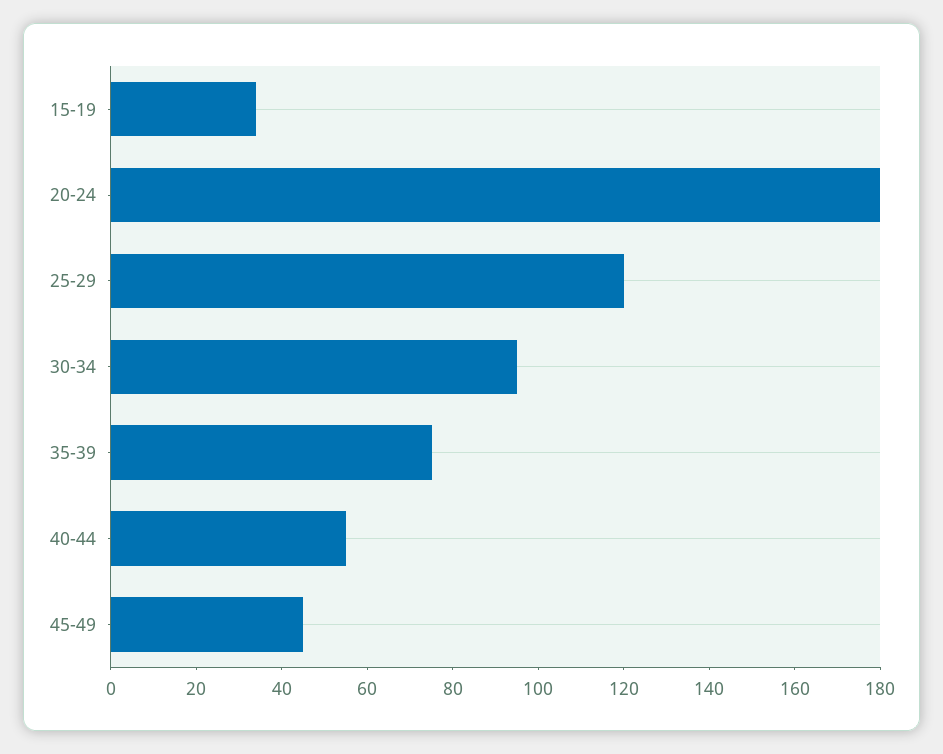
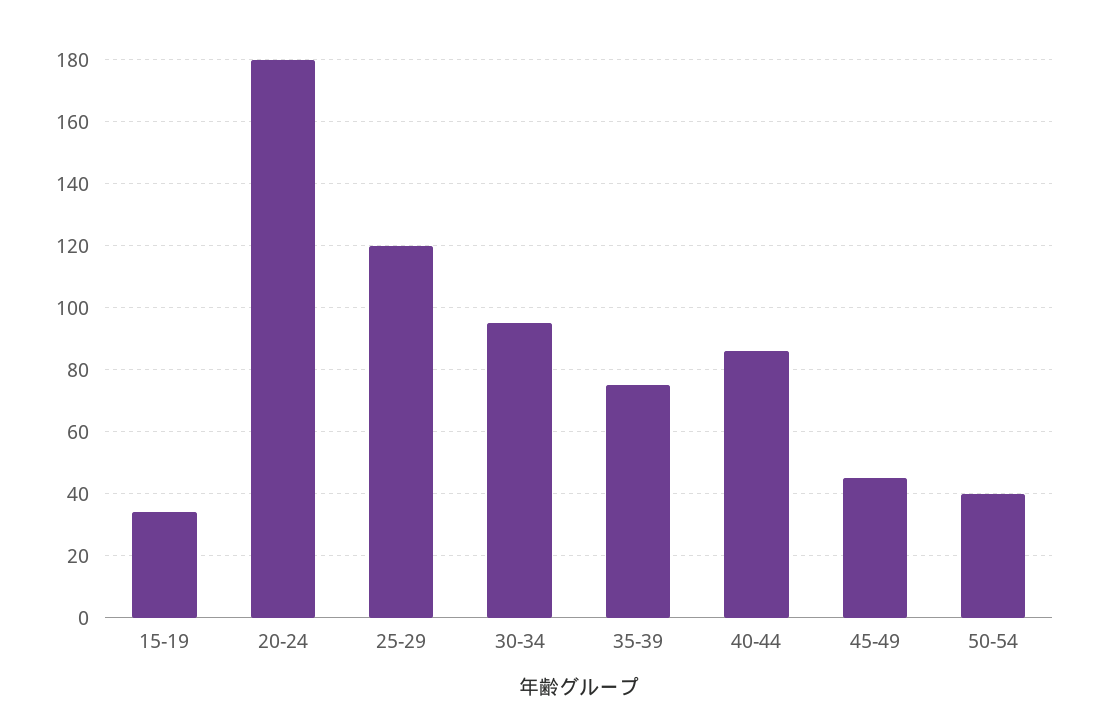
40-44: 55 -> 85
50-54: none -> 40

